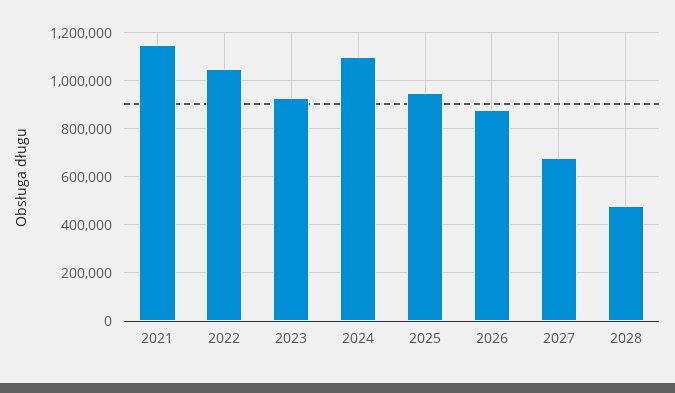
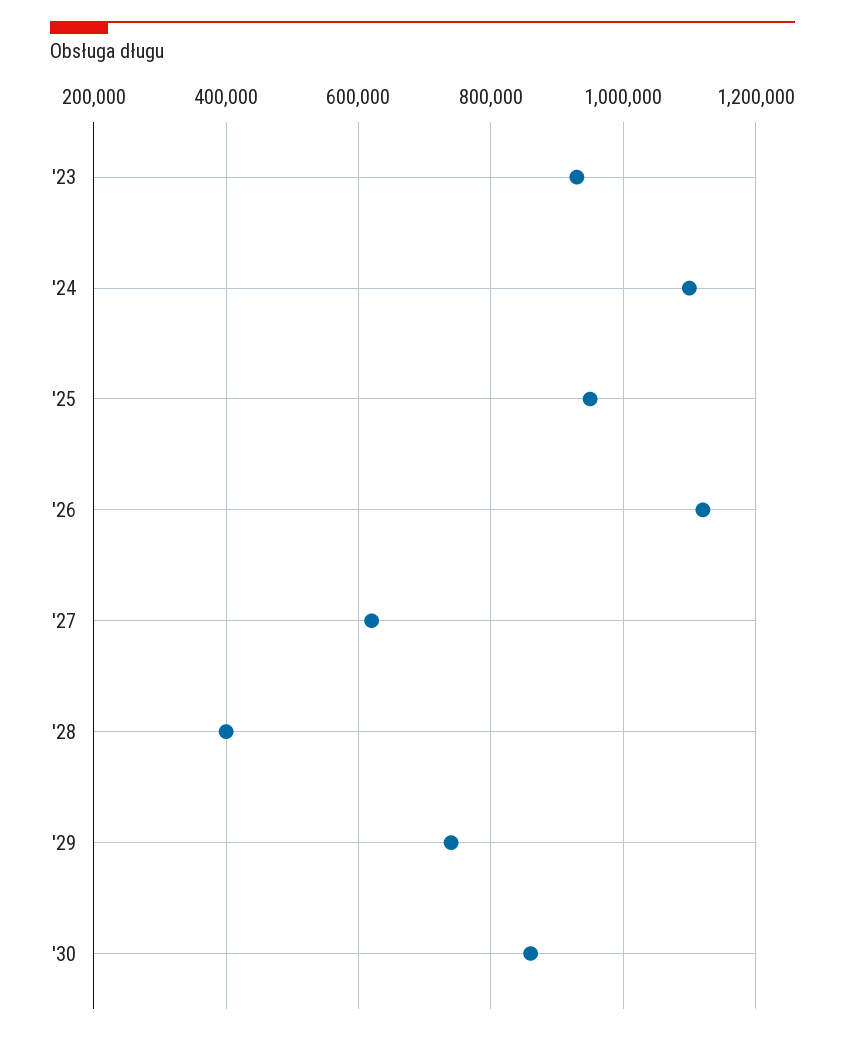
2021: 1150000 -> none
2022: 1050000 -> none
2026: 875000 -> 1120000
2027: 675000 -> 620000
2028: 475000 -> 400000
'29: none -> 740000
'30: none -> 860000

